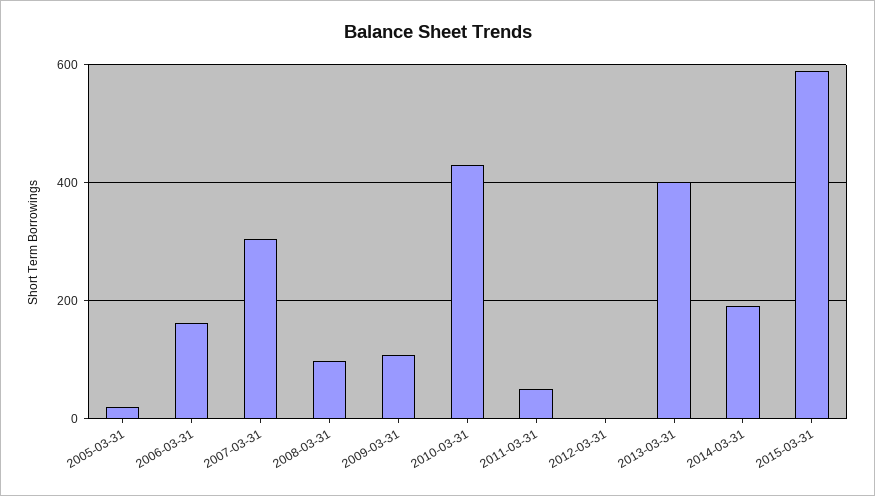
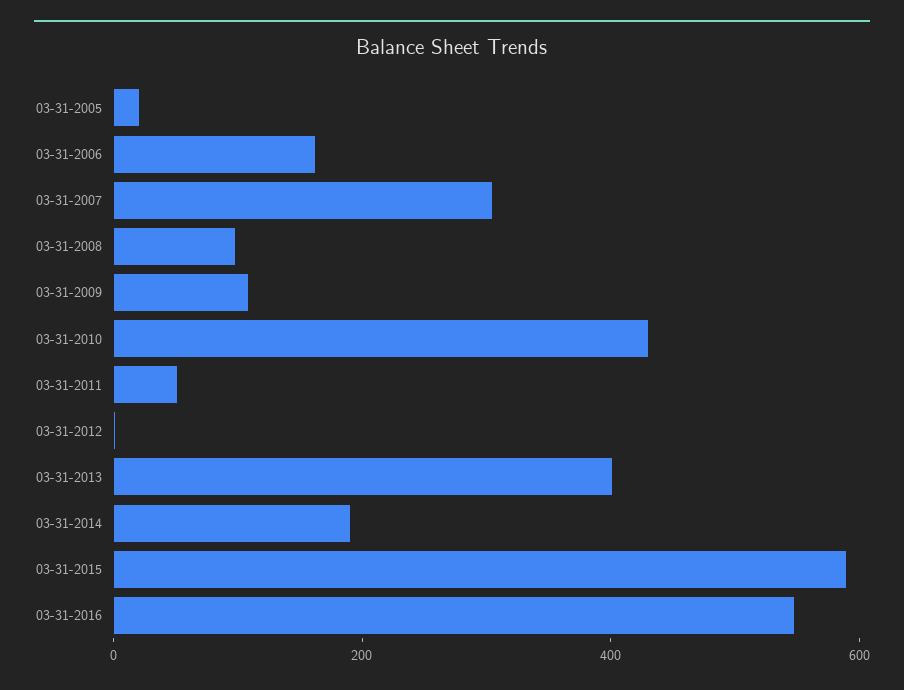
03-31-2016: none -> 550

